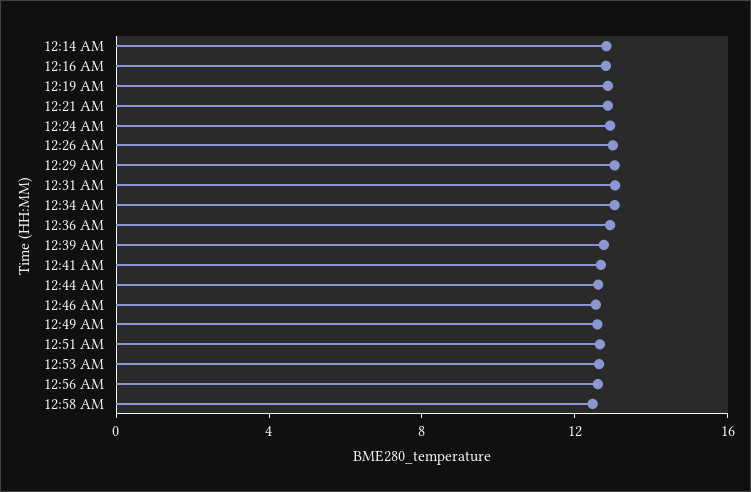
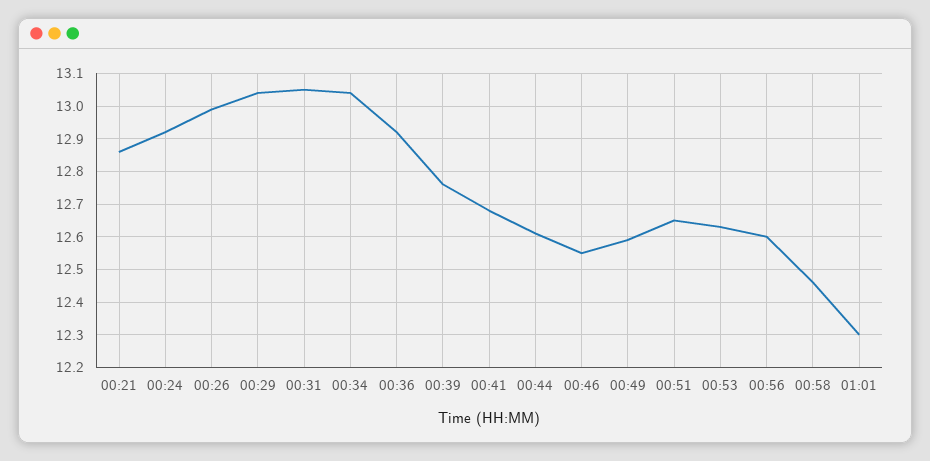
12:14 AM: 13 -> none
12:16 AM: 13 -> none
12:19 AM: 13 -> none
01:01: none -> 12.3

